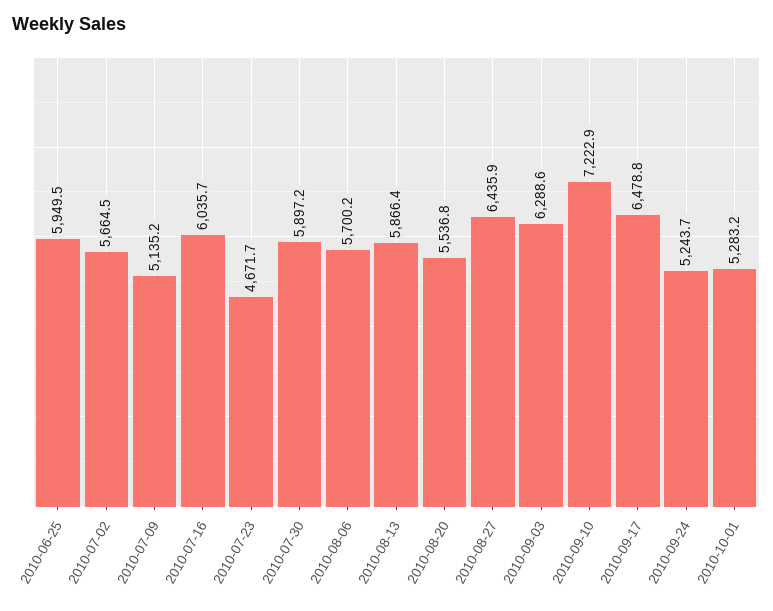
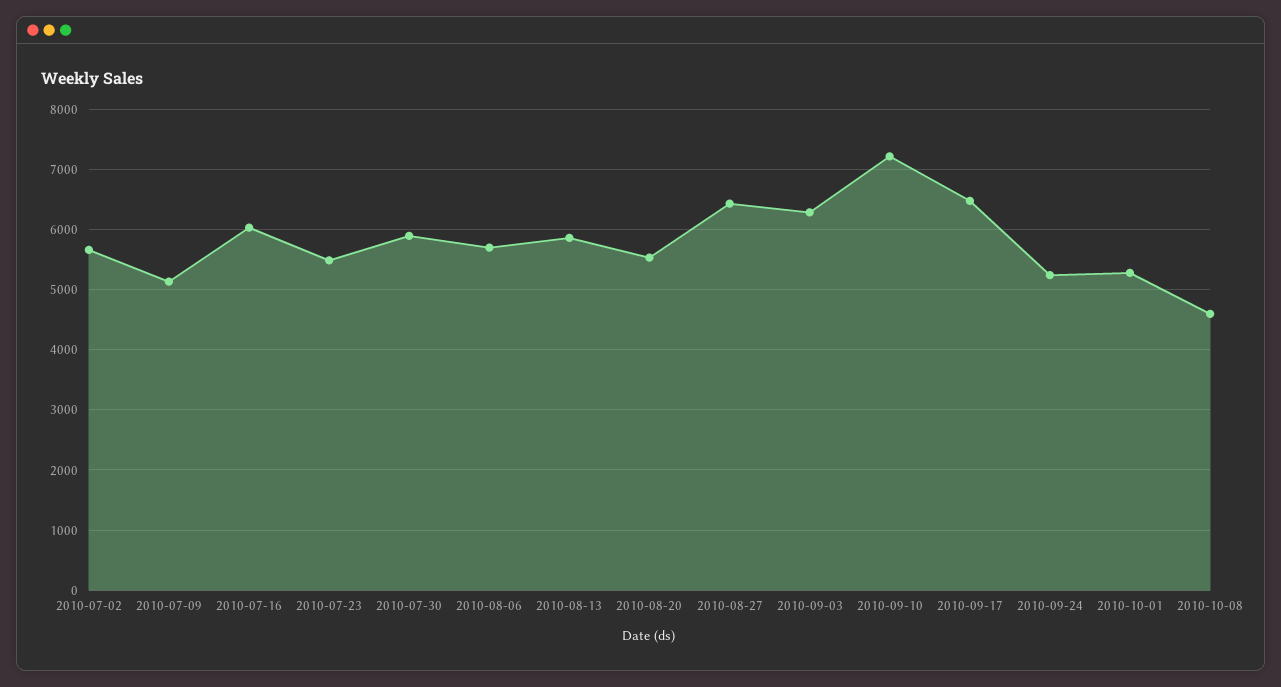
2010-06-25: 5949.5 -> none
2010-07-23: 4671.7 -> 5500
2010-10-08: none -> 4600

